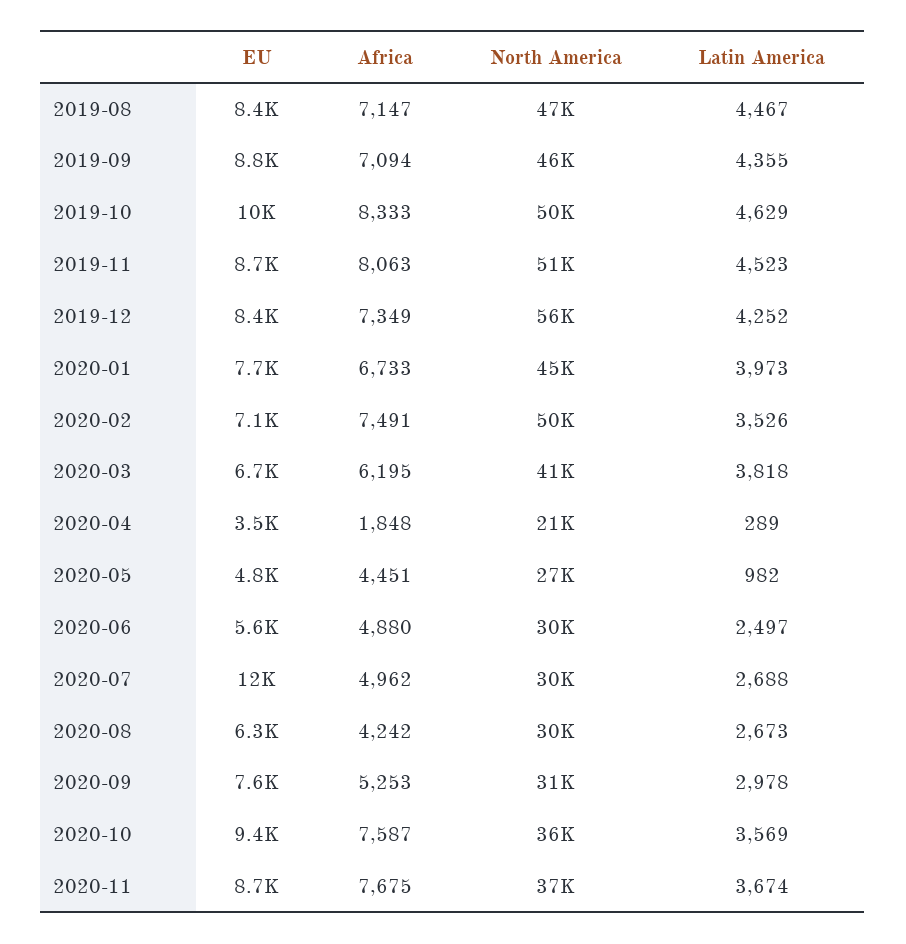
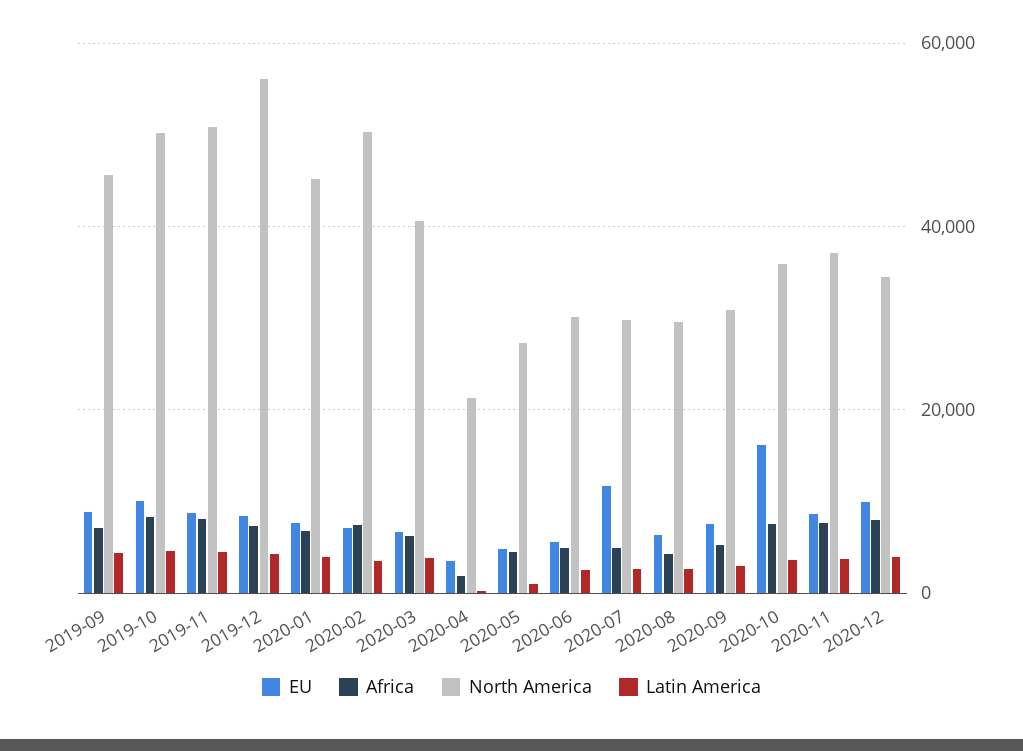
EU, 2019-08: 8400 -> none
Africa, 2019-08: 7147 -> none
North America, 2019-08: 47000 -> none
Latin America, 2019-08: 4467 -> none
EU, 2020-10: 9400 -> 16000
EU, 2020-12: none -> 10000
Africa, 2020-12: none -> 8000
North America, 2020-12: none -> 34000
Latin America, 2020-12: none -> 4000

